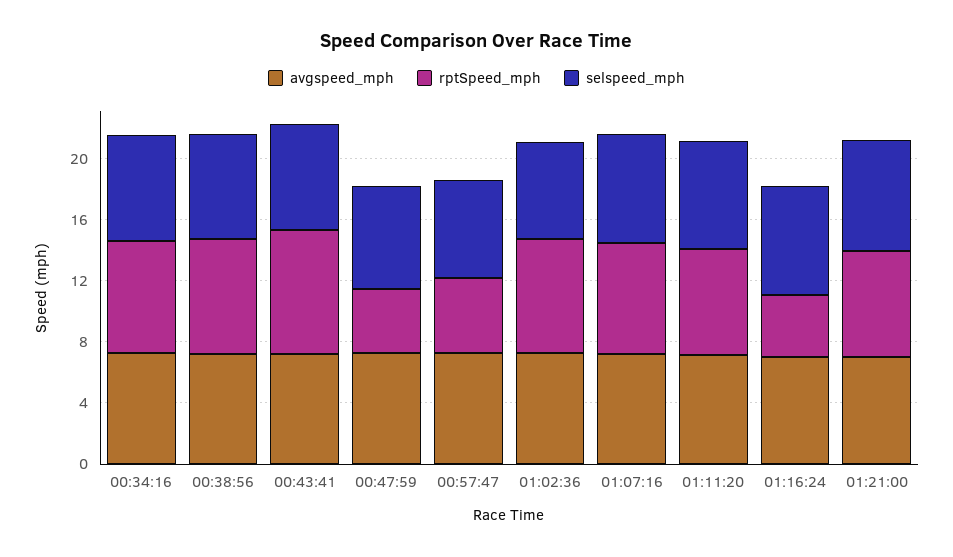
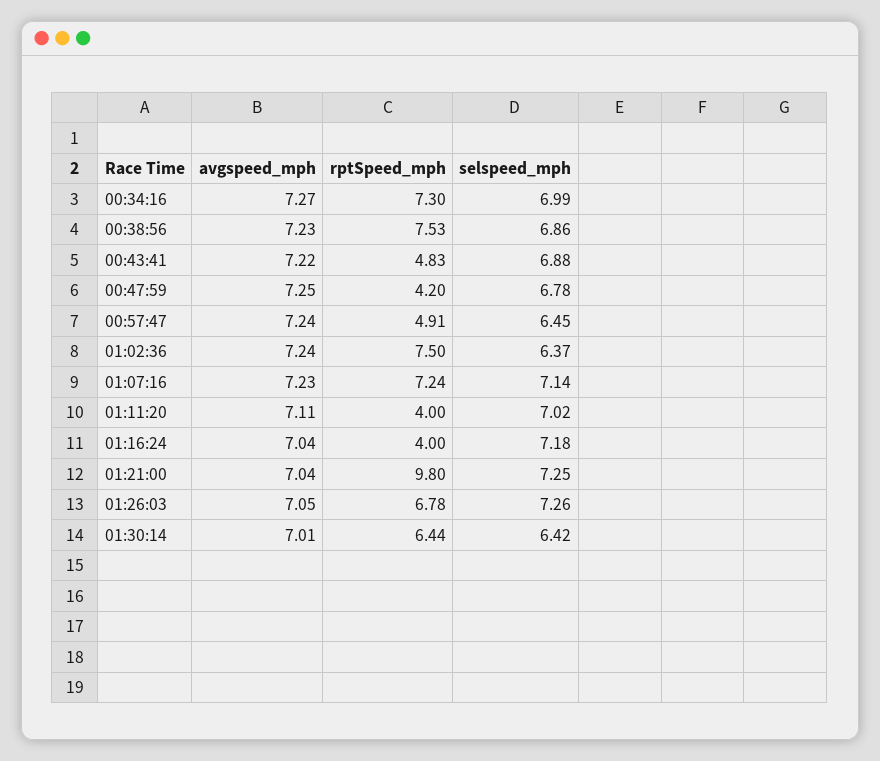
rptSpeed_mph, 00:43:41: 8 -> 4.83
rptSpeed_mph, 01:11:20: 7 -> 4
rptSpeed_mph, 01:21:00: 7 -> 9.8
avgspeed_mph, 01:26:03: none -> 7.05
rptSpeed_mph, 01:26:03: none -> 6.78
selspeed_mph, 01:26:03: none -> 7.26
avgspeed_mph, 01:30:14: none -> 7.01
rptSpeed_mph, 01:30:14: none -> 6.44
selspeed_mph, 01:30:14: none -> 6.42

